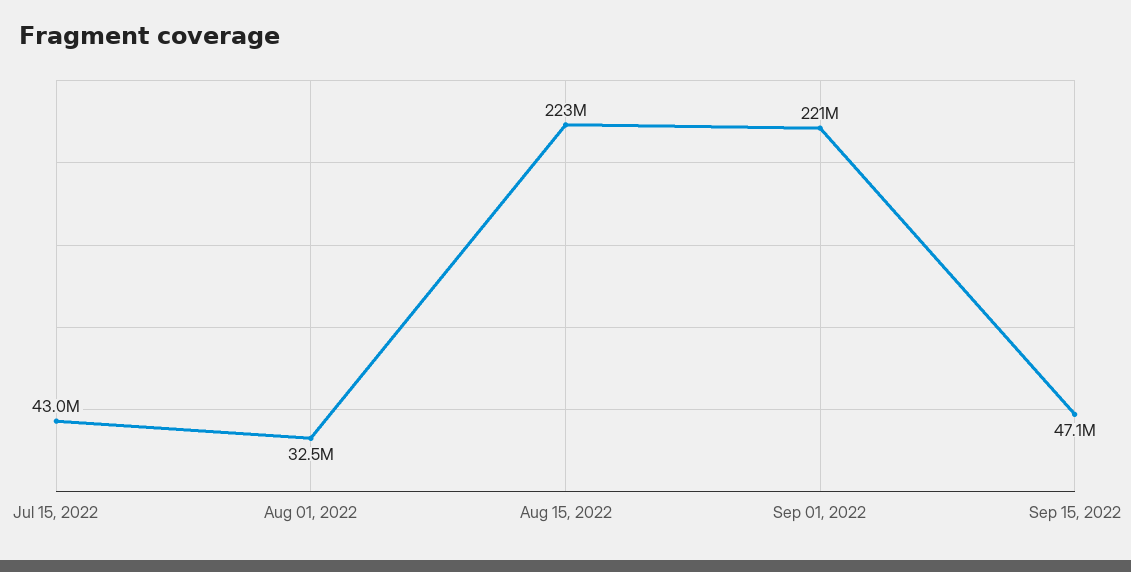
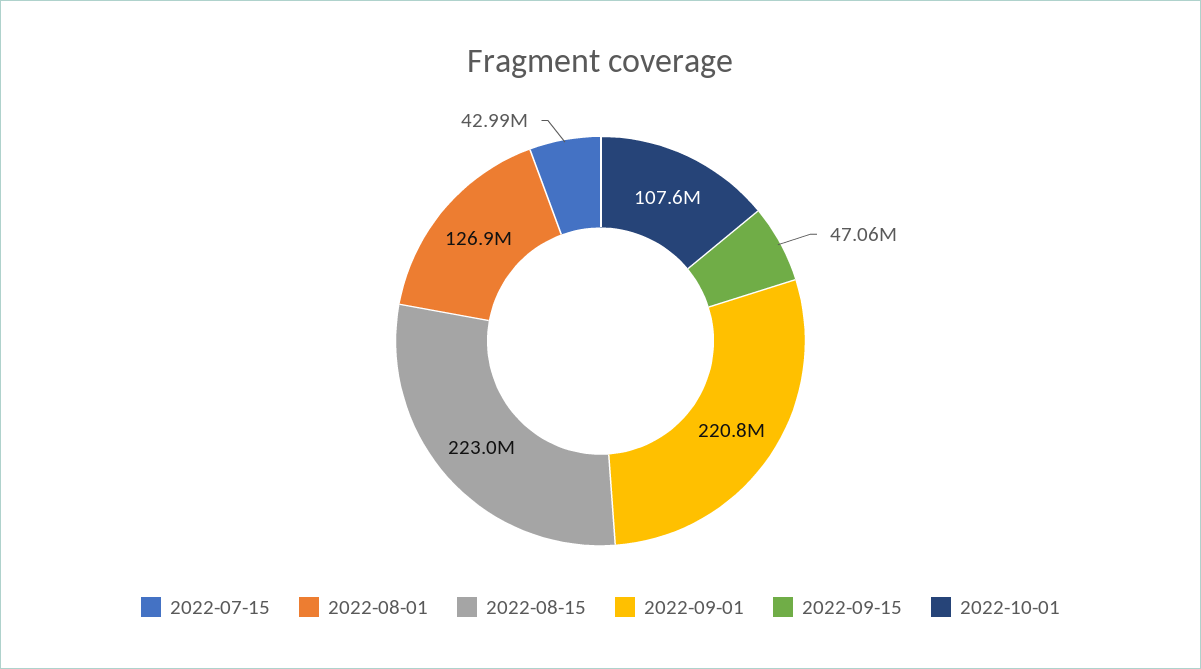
Aug 01, 2022: 32500000 -> 126900000
2022-10-01: none -> 107600000

